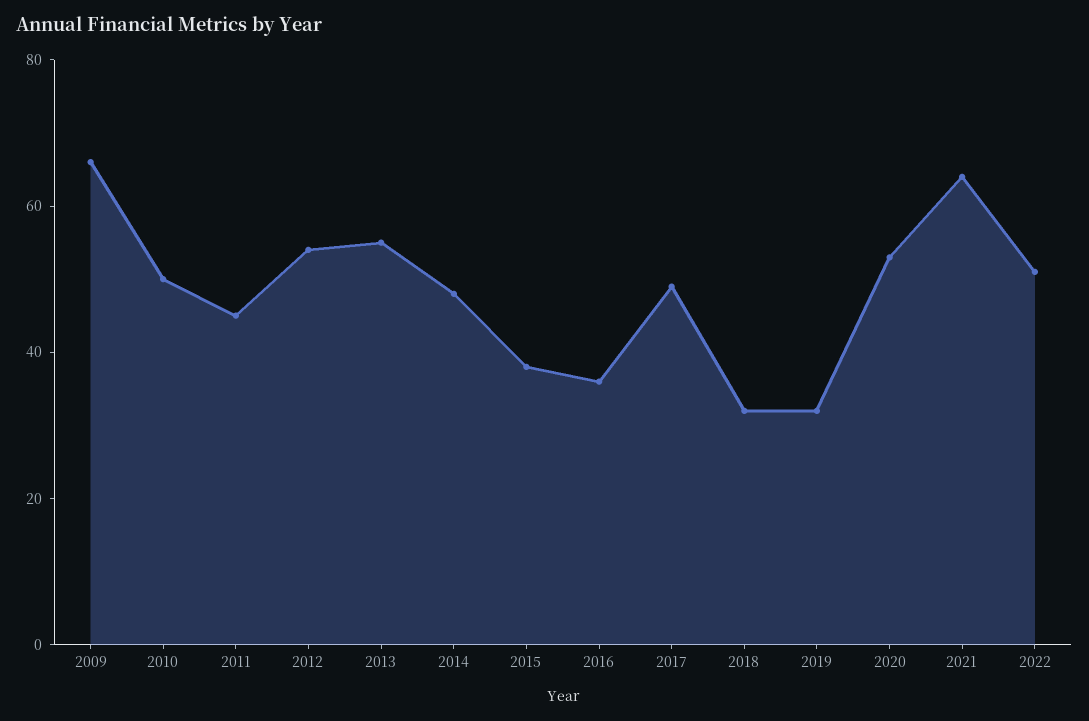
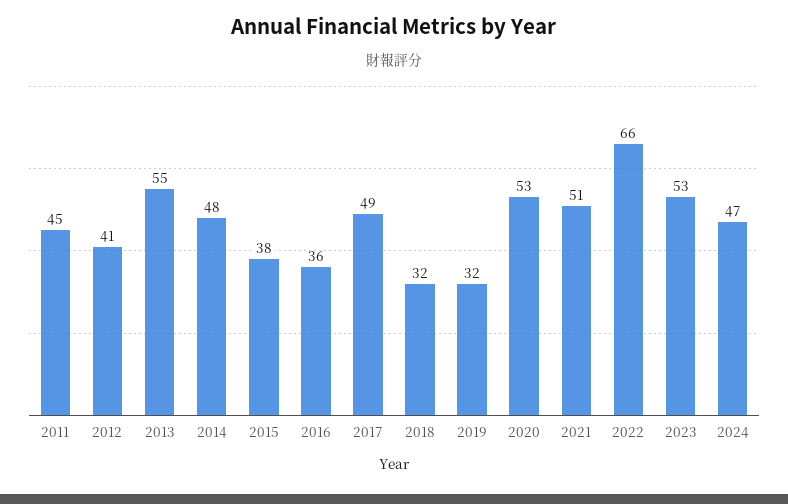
2009: 65 -> none
2010: 50 -> none
2012: 55 -> 41
2021: 65 -> 51
2022: 50 -> 66
2023: none -> 53
2024: none -> 47

